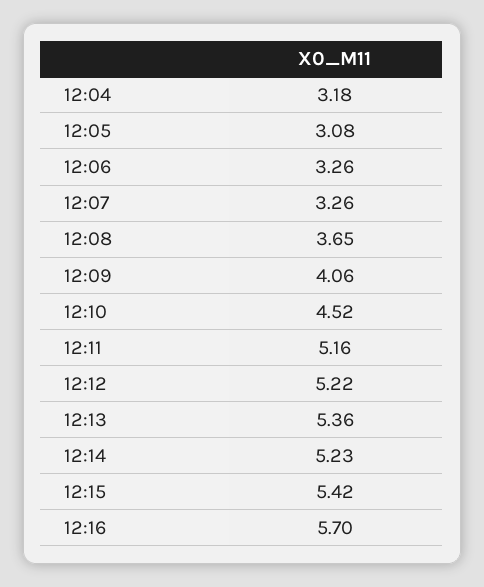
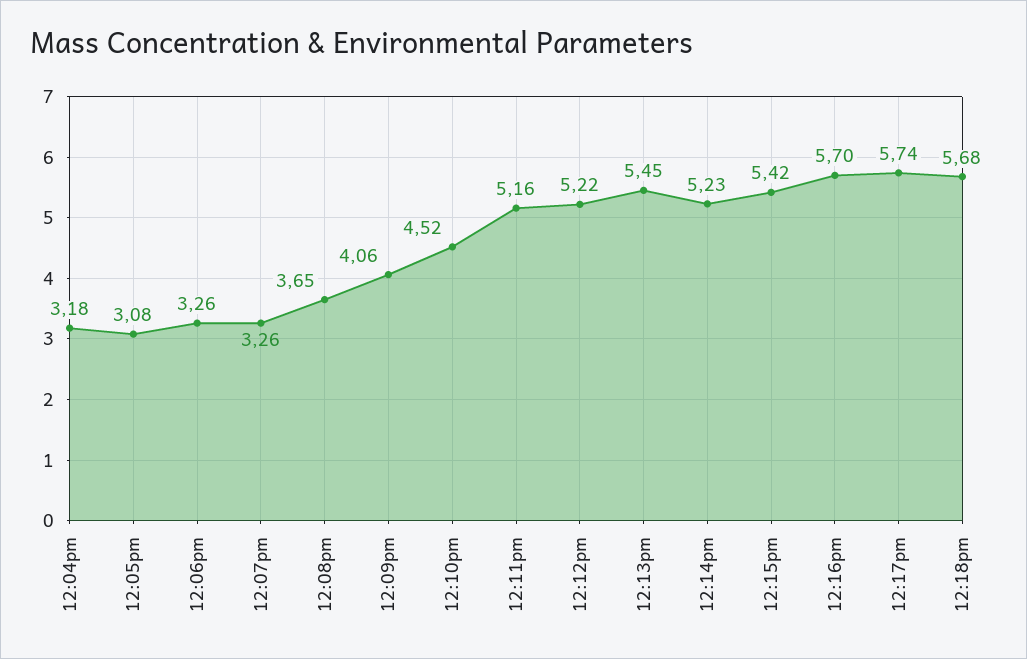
12:13: 5.36 -> 5.45
12:17pm: none -> 5.74
12:18pm: none -> 5.68

